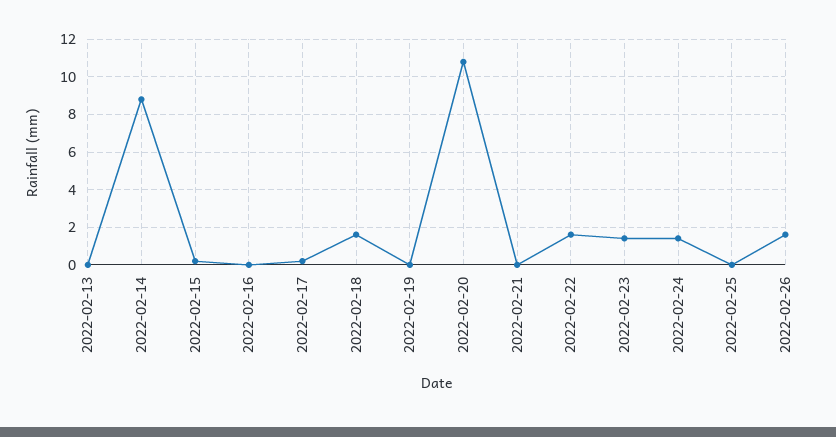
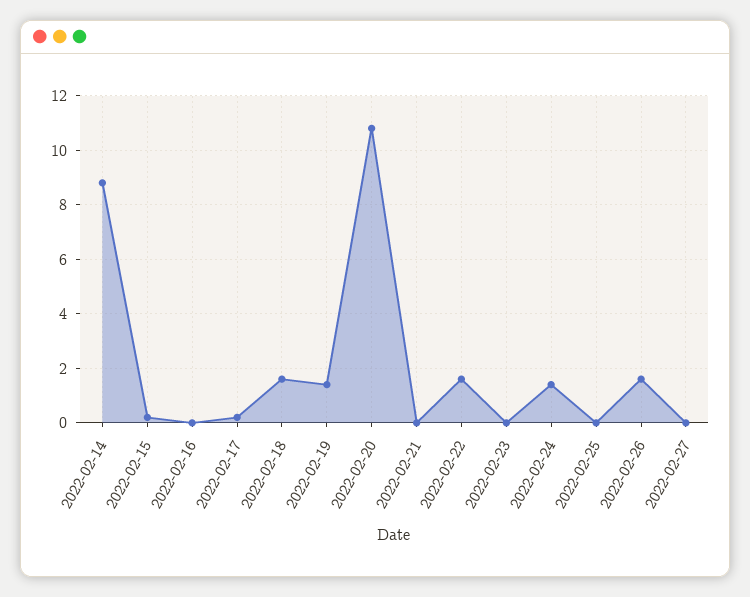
2022-02-13: 0 -> none
2022-02-19: 0 -> 1.5
2022-02-23: 1.5 -> 0
2022-02-27: none -> 0

